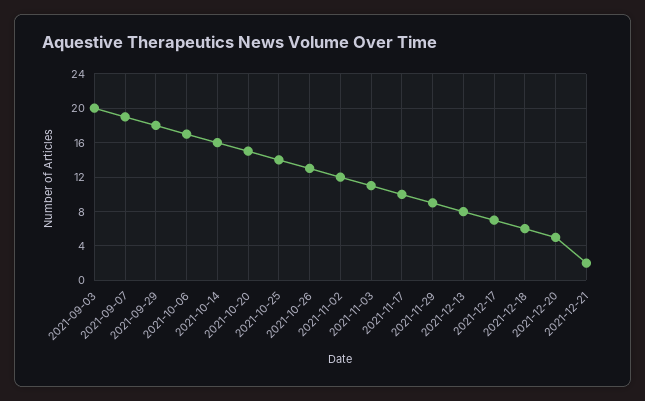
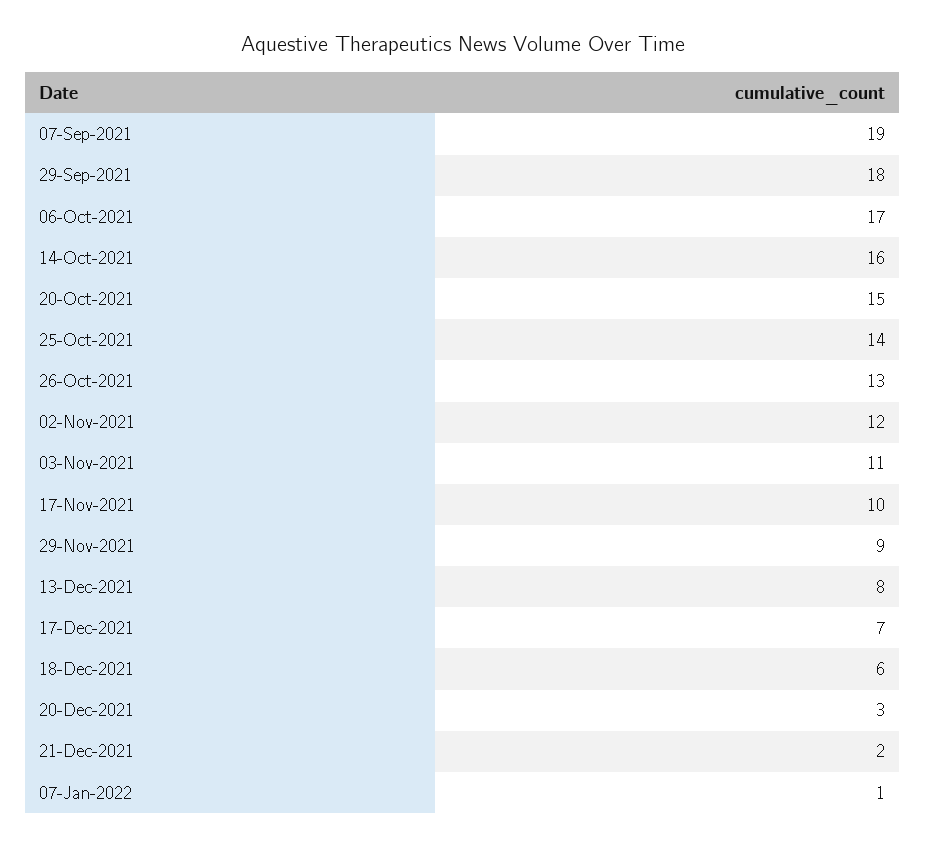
2021-09-03: 20 -> none
2021-12-20: 5 -> 3
07-Jan-2022: none -> 1

